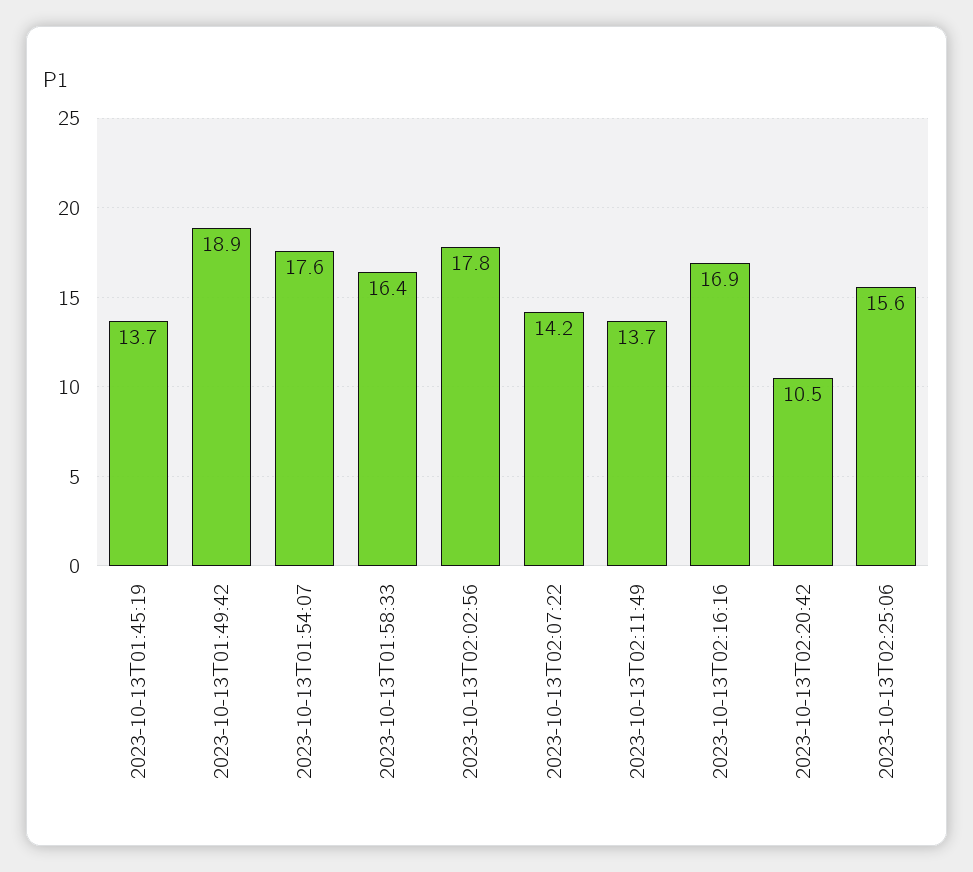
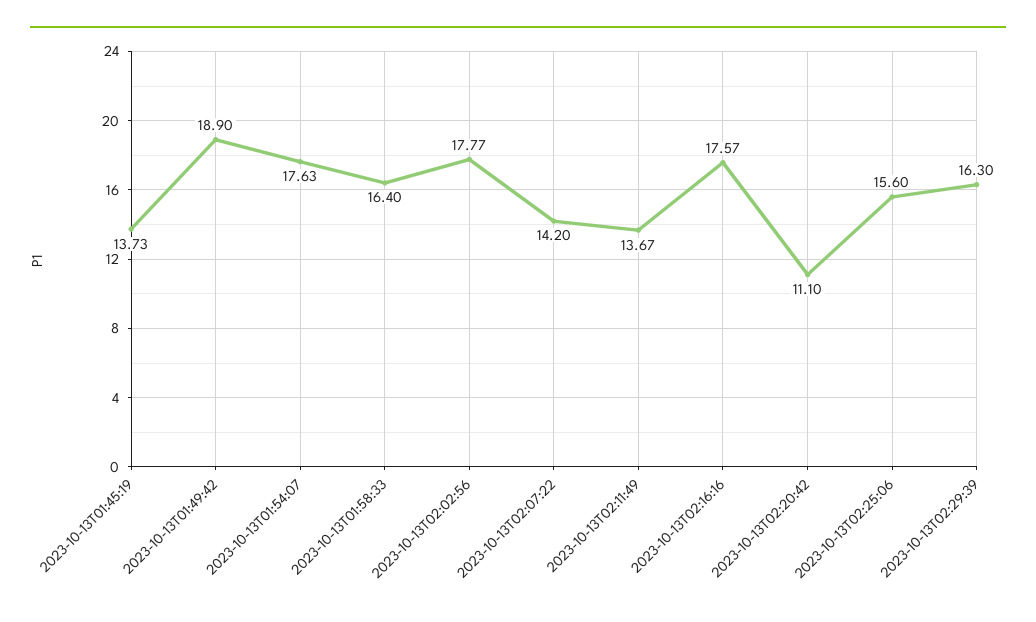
2023-10-13T02:16:16: 16.9 -> 17.57
2023-10-13T02:20:42: 10.5 -> 11.1
2023-10-13T02:29:39: none -> 16.3

